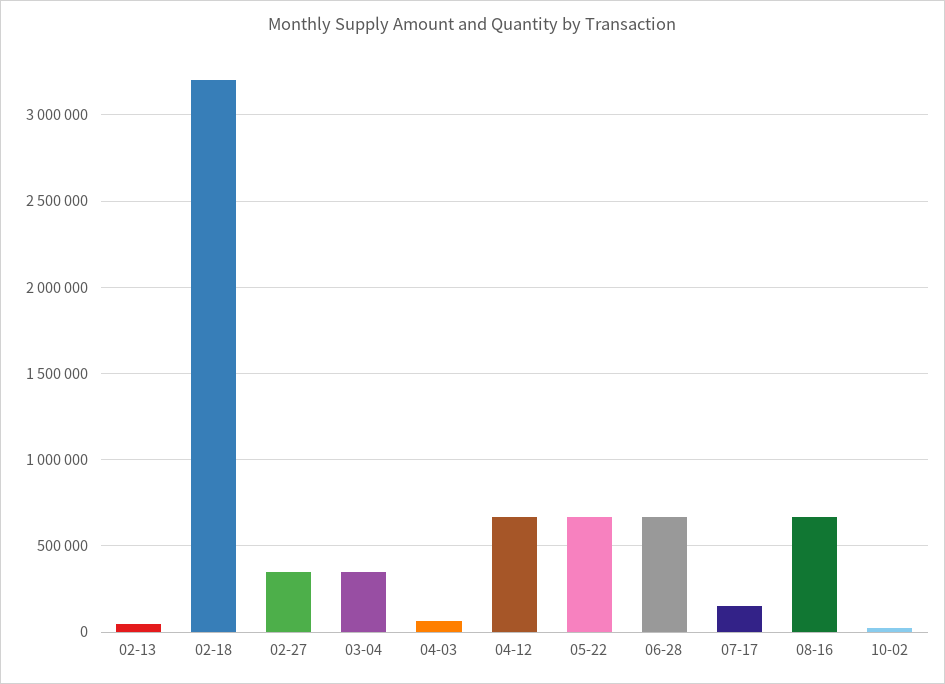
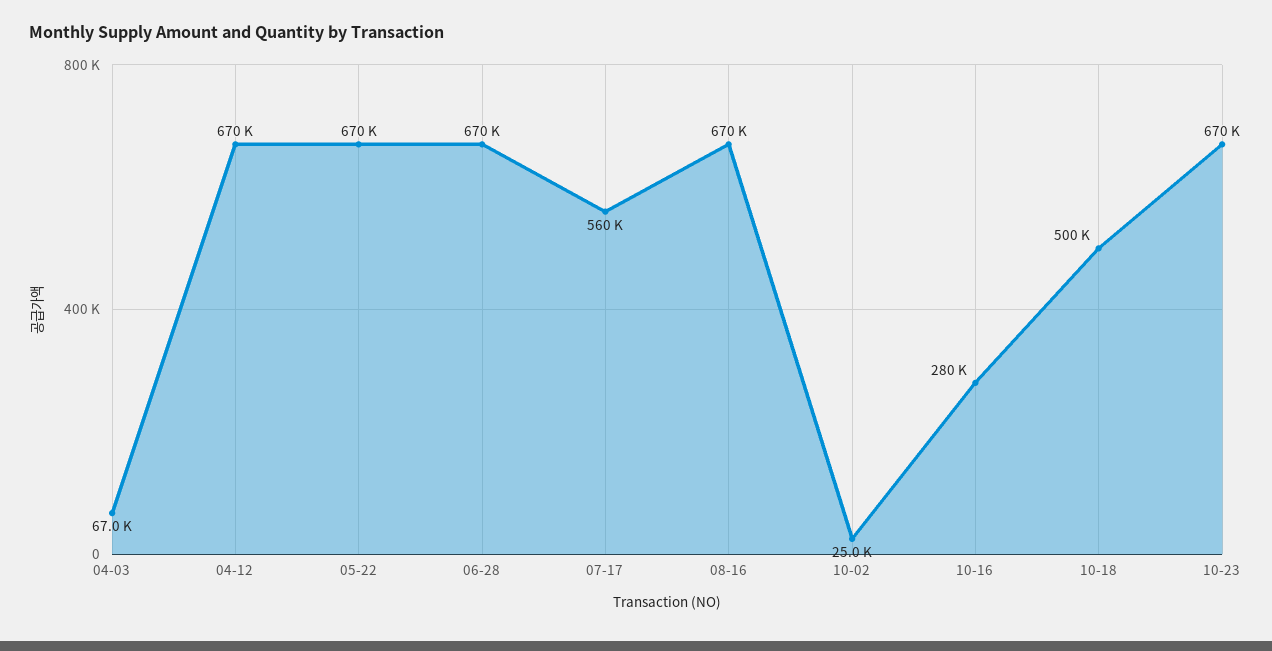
02-13: 50000 -> none
02-18: 3200000 -> none
02-27: 350000 -> none
03-04: 350000 -> none
07-17: 150000 -> 560000
10-16: none -> 280000
10-18: none -> 500000
10-23: none -> 670000

